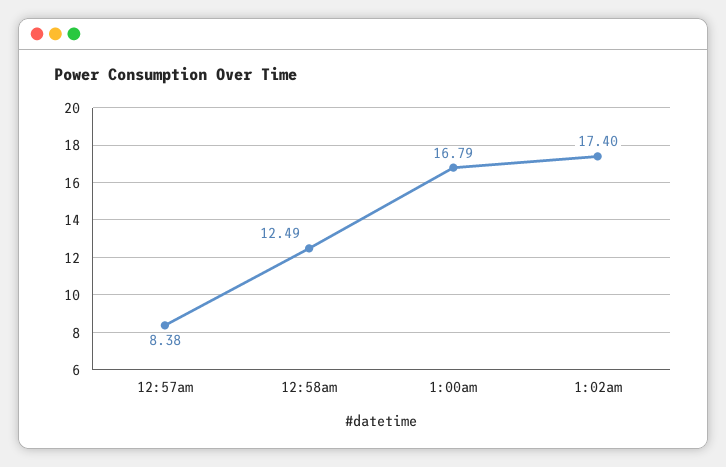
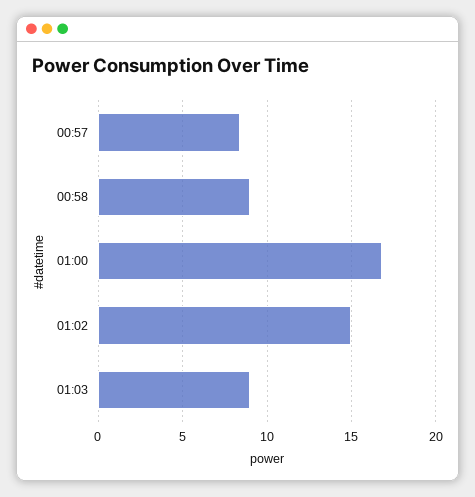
12:58am: 12.49 -> 9
1:02am: 17.4 -> 15
01:03: none -> 9

